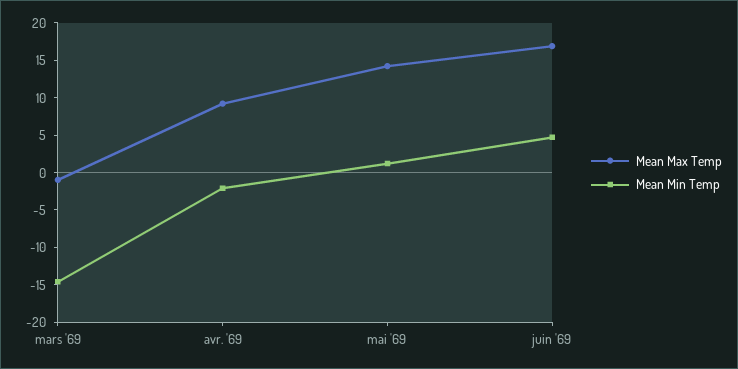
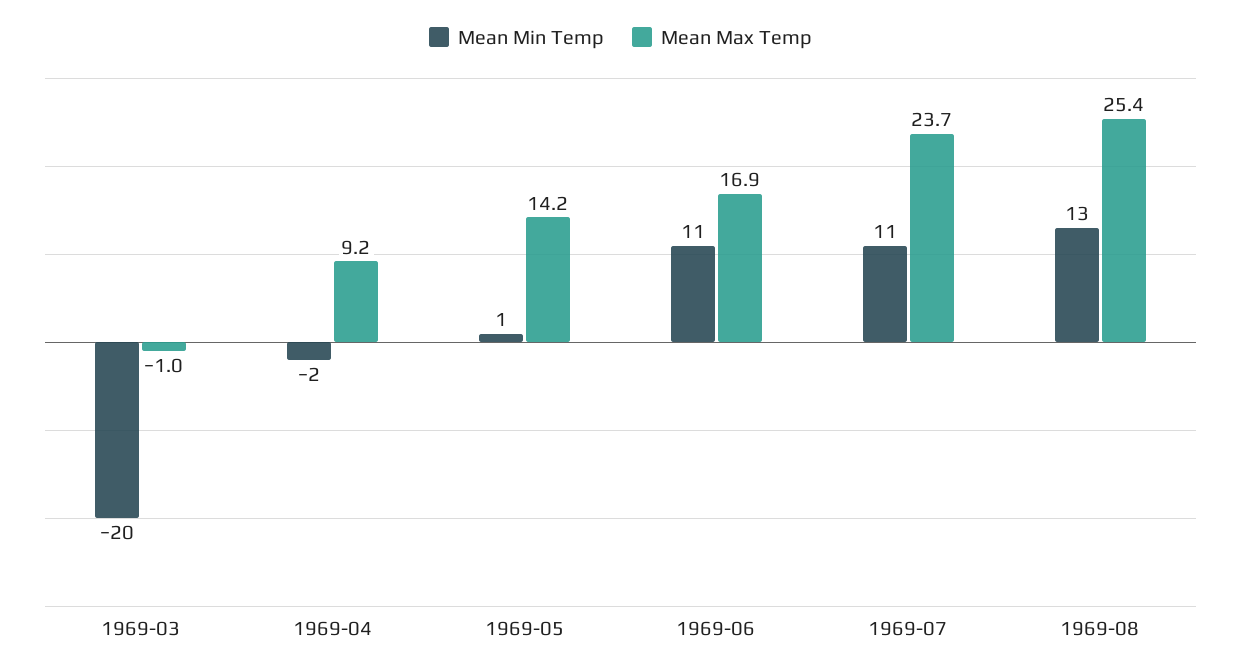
Mean Min Temp, mars '69: -15 -> -20
Mean Min Temp, juin '69: 5 -> 11
Mean Min Temp, 1969-07: none -> 11
Mean Max Temp, 1969-07: none -> 23.7
Mean Min Temp, 1969-08: none -> 13
Mean Max Temp, 1969-08: none -> 25.4

